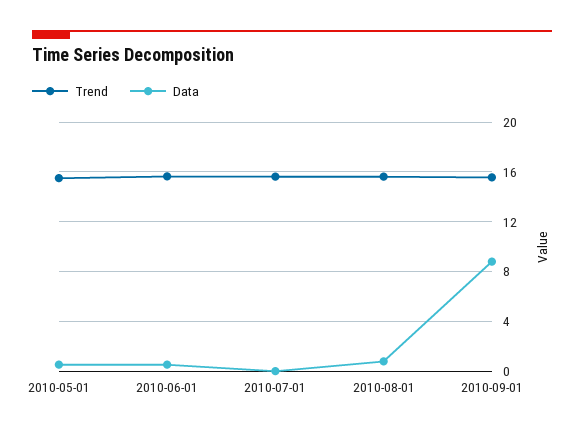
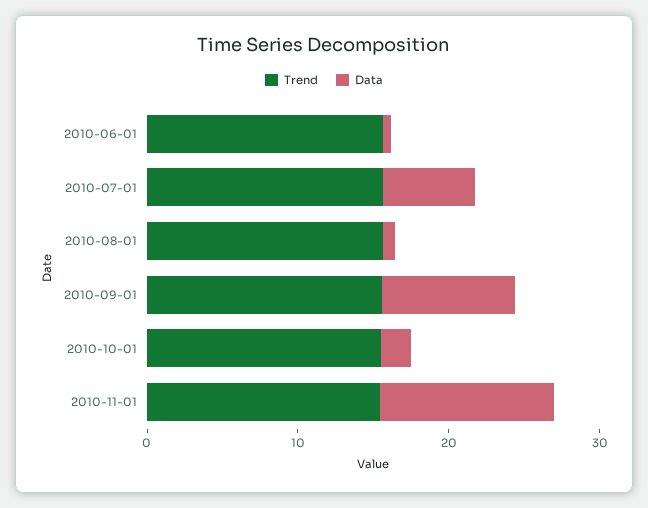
Trend, 2010-05-01: 15.5 -> none
Data, 2010-05-01: 0.5 -> none
Data, 2010-07-01: 0 -> 6
Trend, 2010-10-01: none -> 16
Data, 2010-10-01: none -> 2
Trend, 2010-11-01: none -> 16
Data, 2010-11-01: none -> 12

